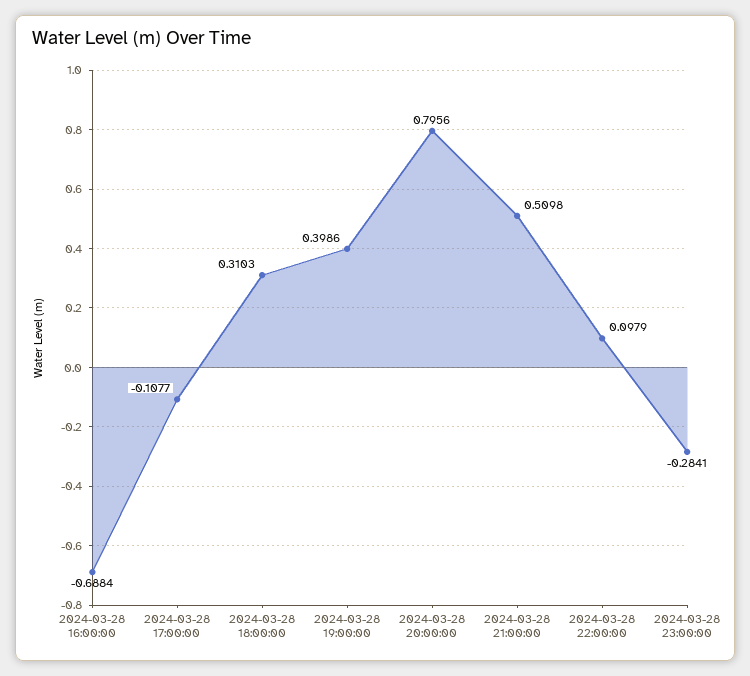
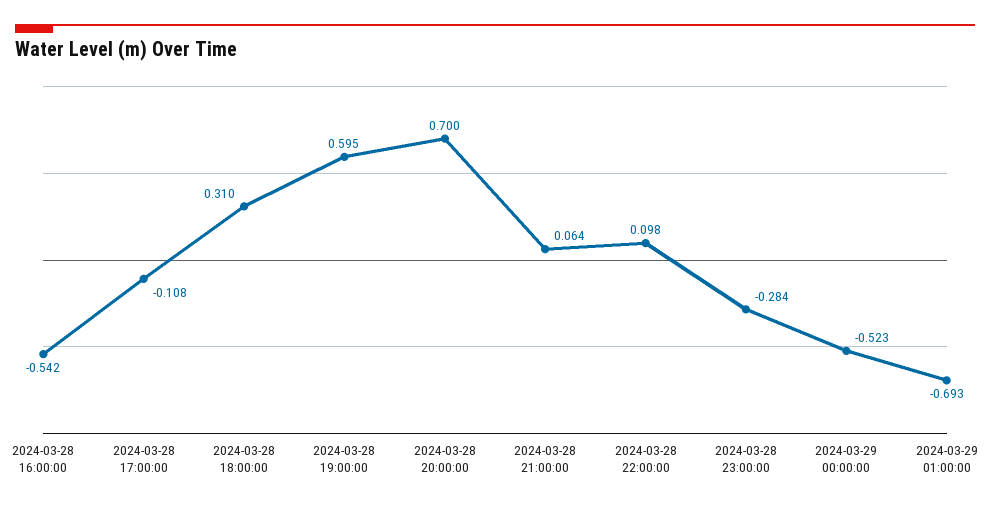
2024-03-28 16:00:00: -0.6884 -> -0.542
2024-03-28 19:00:00: 0.3986 -> 0.595
2024-03-28 20:00:00: 0.7956 -> 0.7
2024-03-28 21:00:00: 0.5098 -> 0.064
2024-03-29 00:00:00: none -> -0.523
2024-03-29 01:00:00: none -> -0.693

